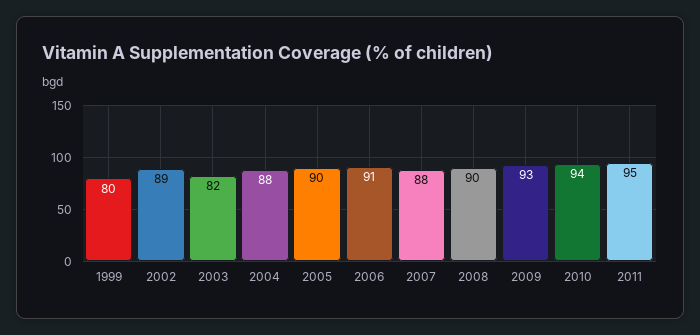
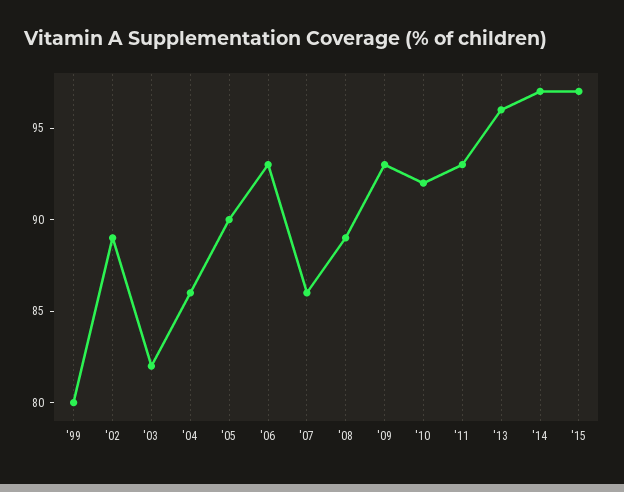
2004: 88 -> 86
2006: 91 -> 93
2007: 88 -> 86
2008: 90 -> 89
2010: 94 -> 92
2011: 95 -> 93
'13: none -> 96
'14: none -> 97
'15: none -> 97

